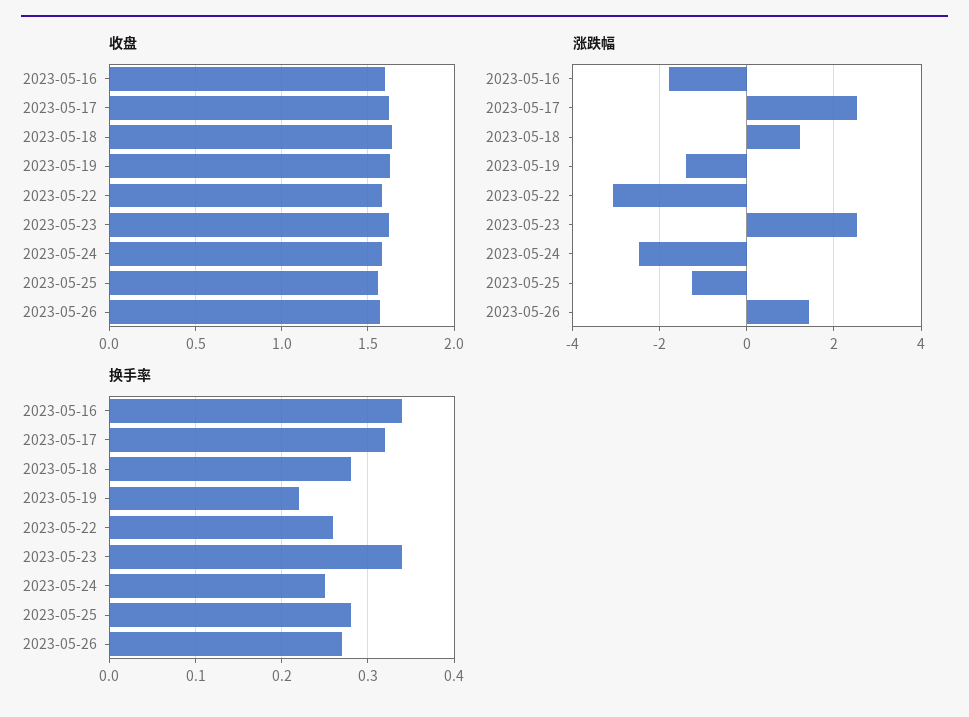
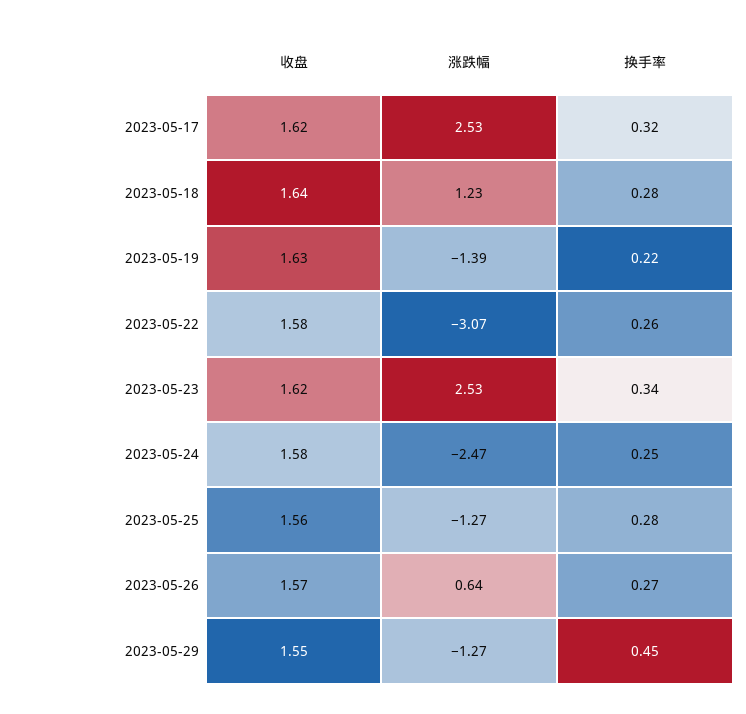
收盘, 2023-05-16: 1.6 -> none
涨跌幅, 2023-05-16: -1.8 -> none
涨跌幅, 2023-05-26: 1.4 -> 0.64
换手率, 2023-05-16: 0.34 -> none
收盘, 2023-05-29: none -> 1.55
涨跌幅, 2023-05-29: none -> -1.27
换手率, 2023-05-29: none -> 0.45

